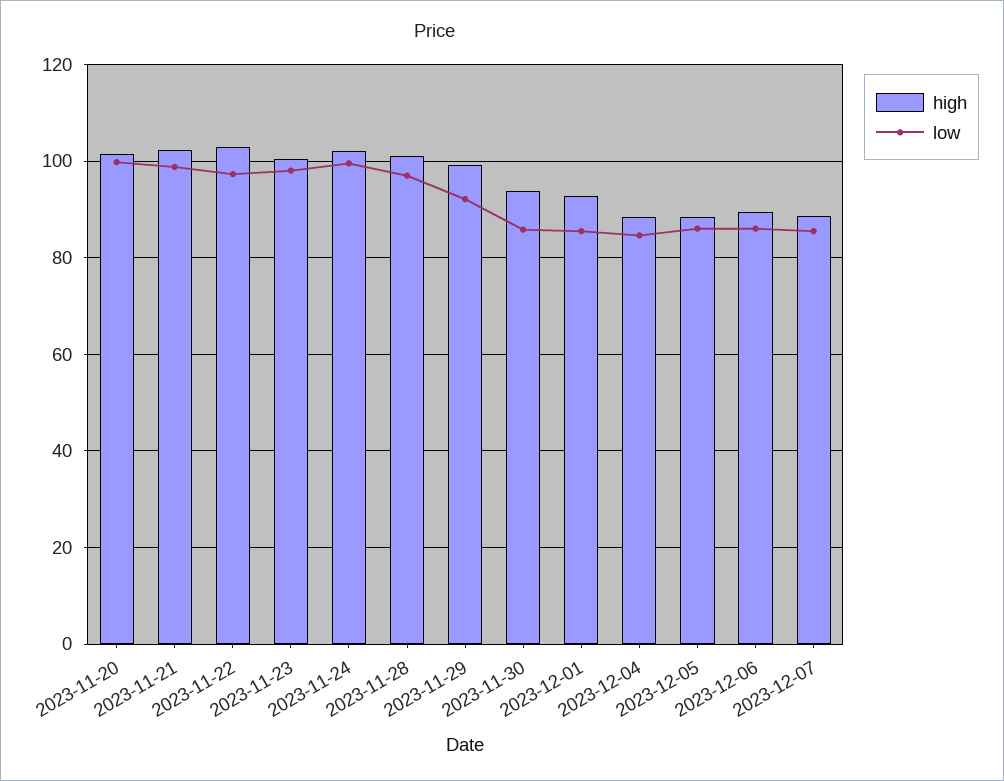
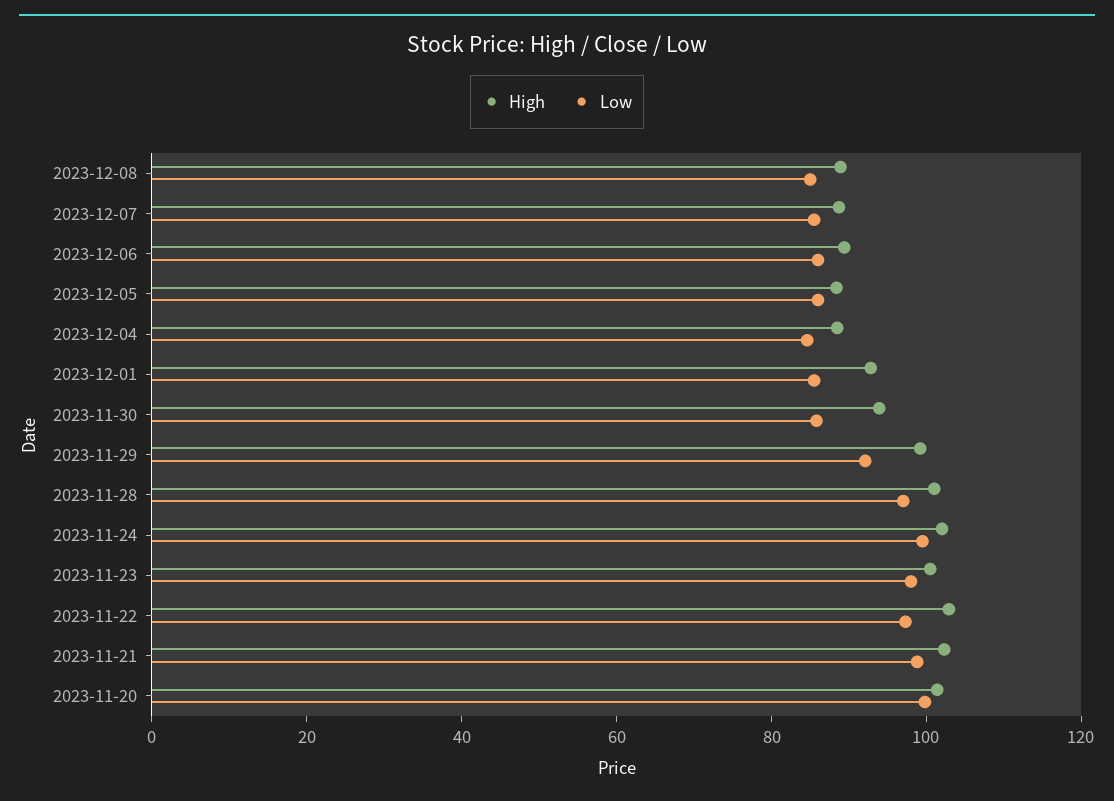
high, 2023-12-08: none -> 90
low, 2023-12-08: none -> 85

